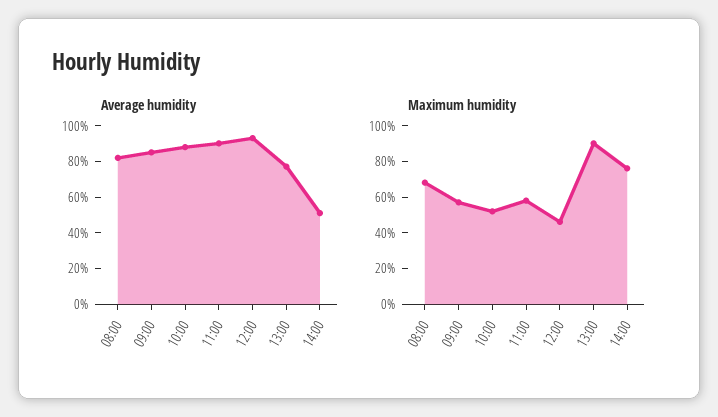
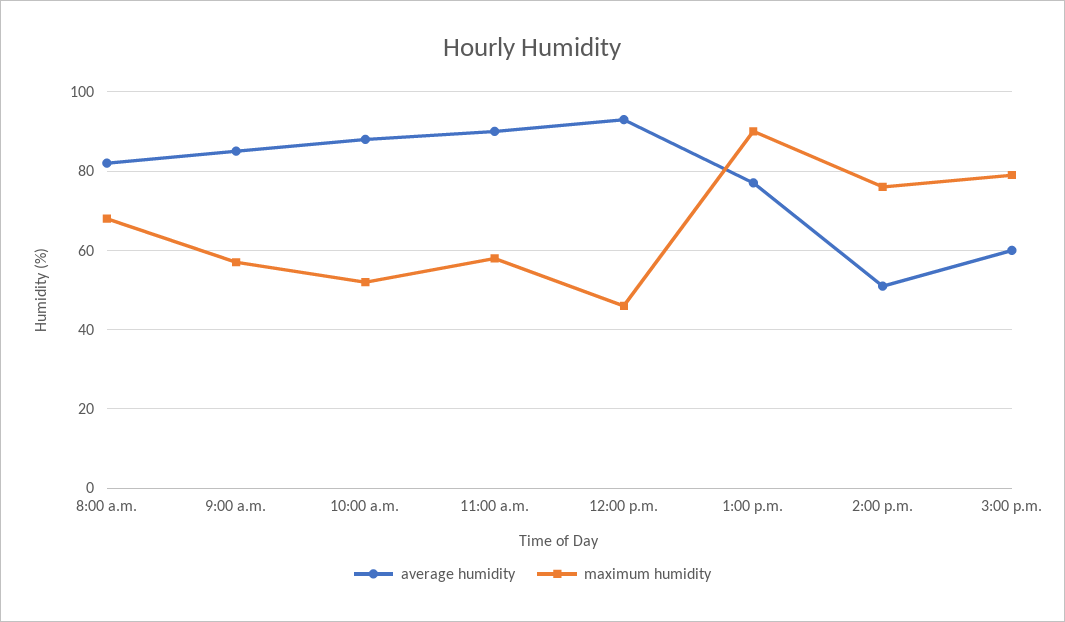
Average humidity, 3:00 p.m.: none -> 60
Maximum humidity, 3:00 p.m.: none -> 80

